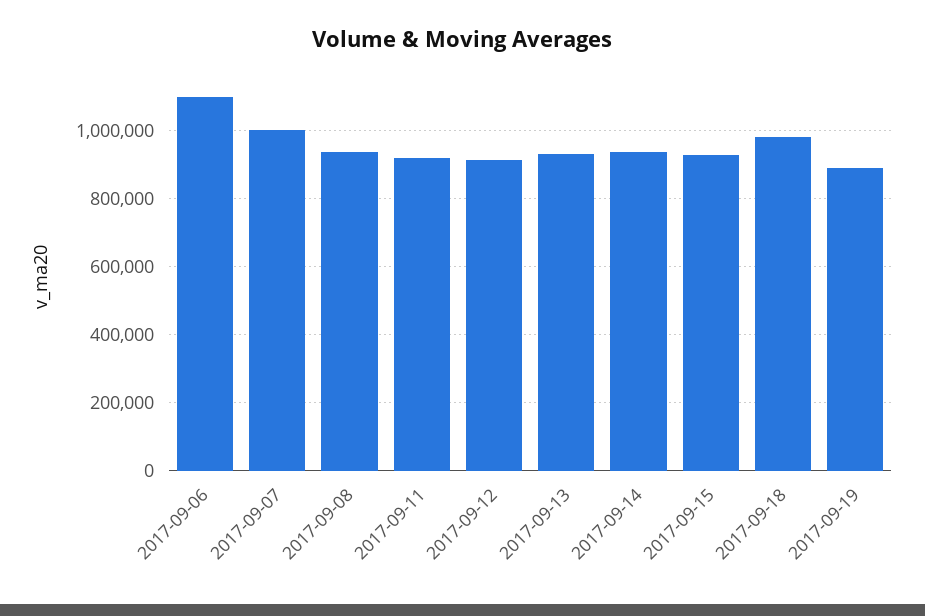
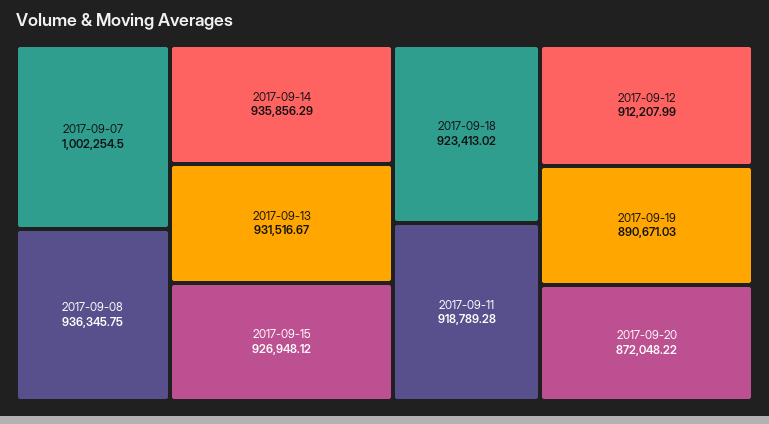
2017-09-06: 1100000 -> none
2017-09-18: 980000 -> 923413.02
2017-09-20: none -> 872048.22

